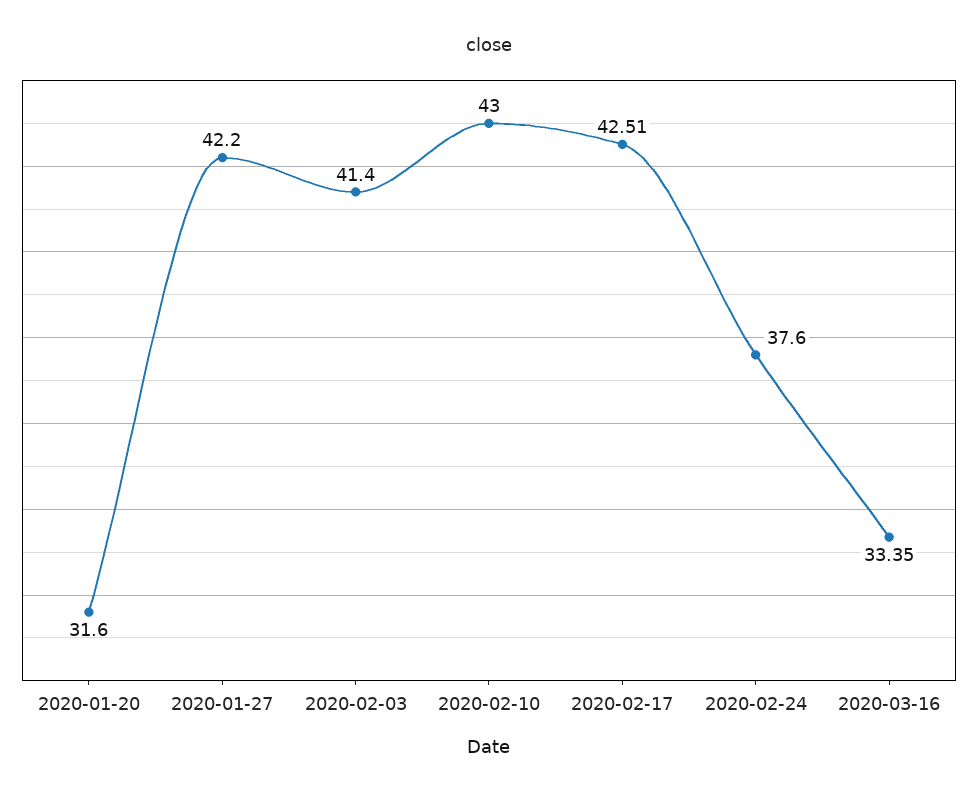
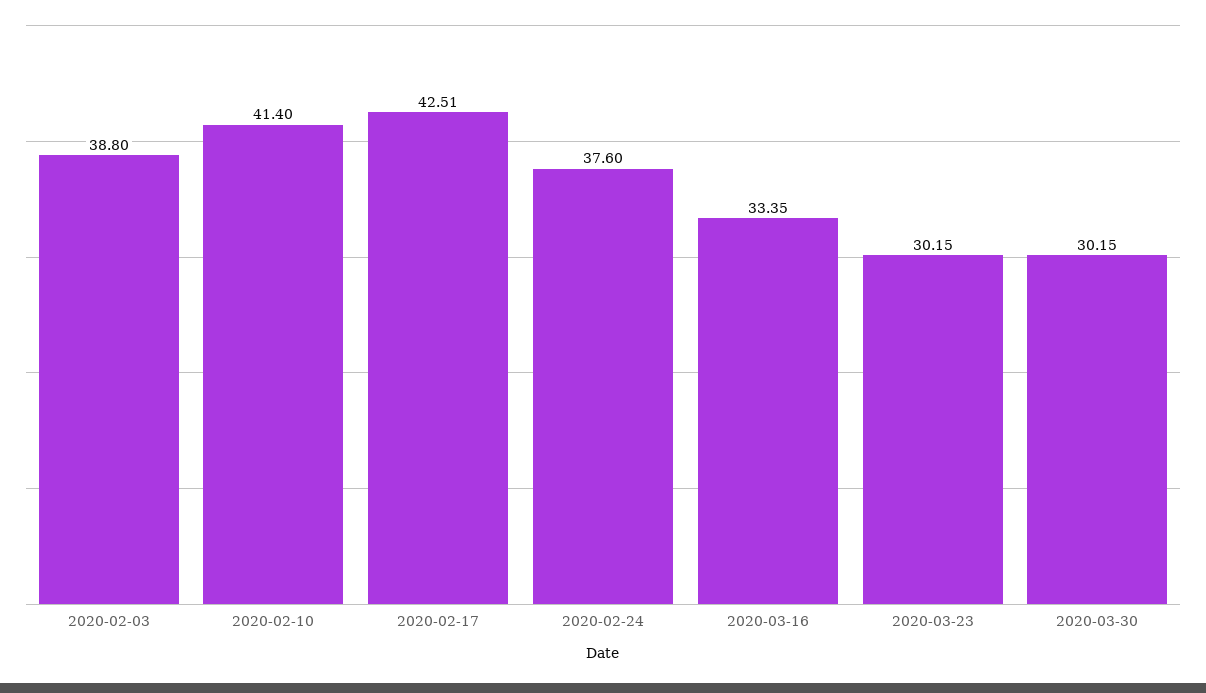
2020-01-20: 31.6 -> none
2020-01-27: 42.2 -> none
2020-02-03: 41.4 -> 38.8
2020-02-10: 43 -> 41.4
2020-03-23: none -> 30.15
2020-03-30: none -> 30.15

